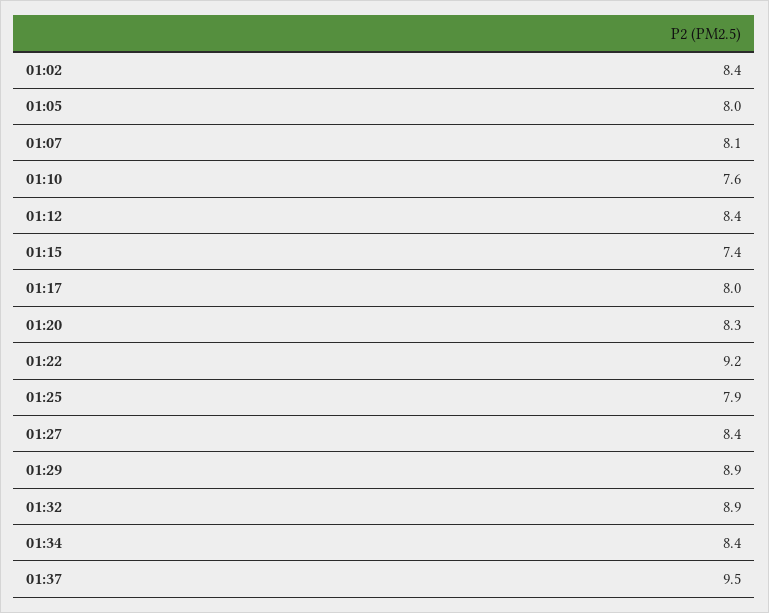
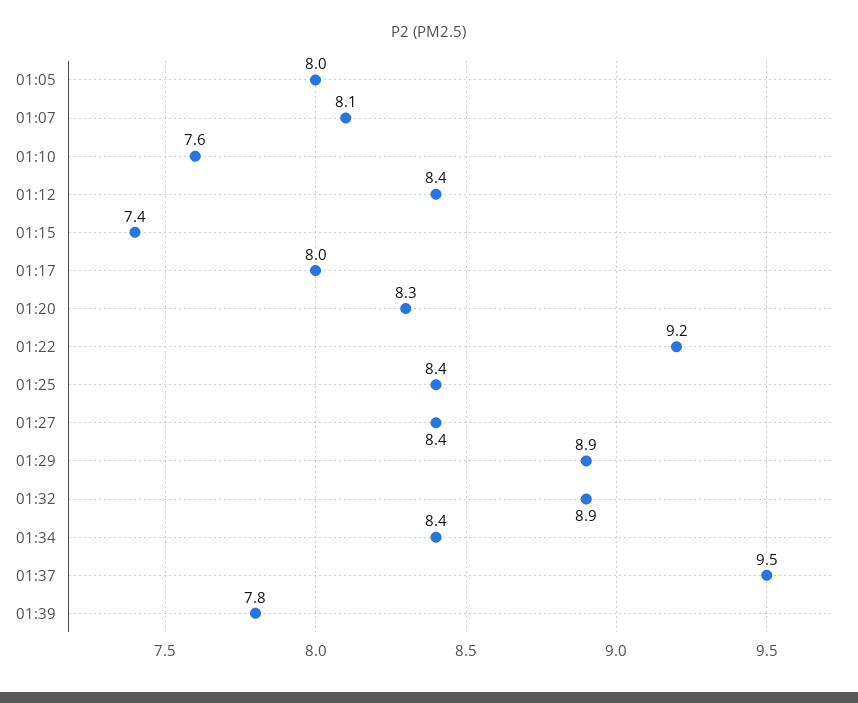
01:02: 8.4 -> none
01:25: 7.9 -> 8.4
01:39: none -> 7.8

